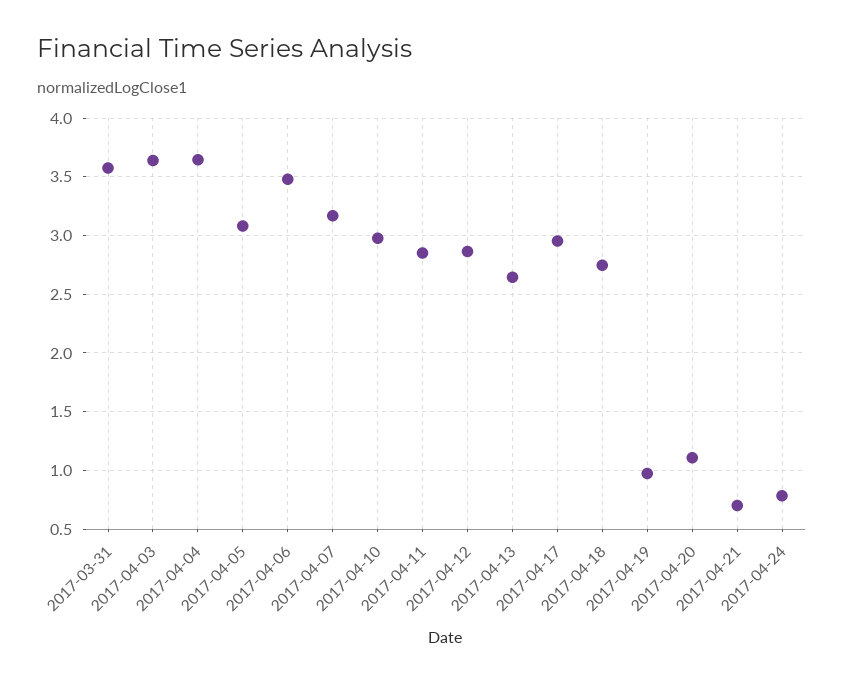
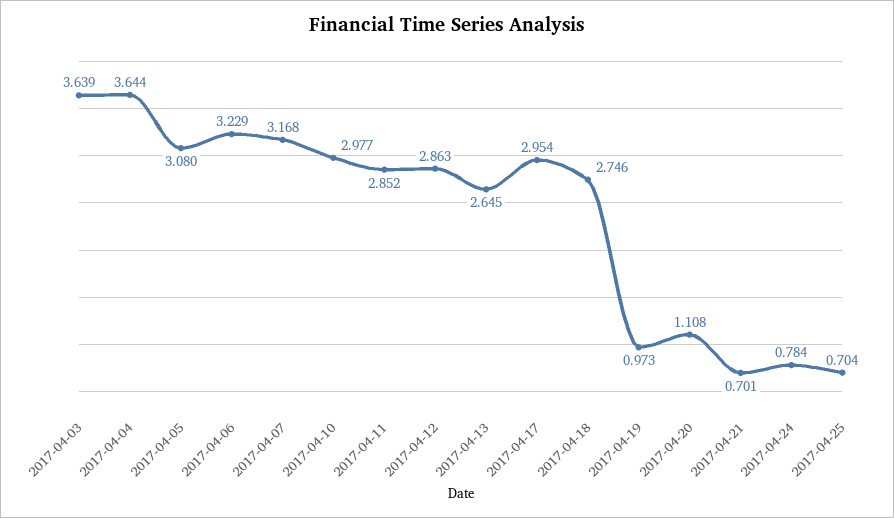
2017-03-31: 3.6 -> none
2017-04-06: 3.5 -> 3.229
2017-04-25: none -> 0.704

